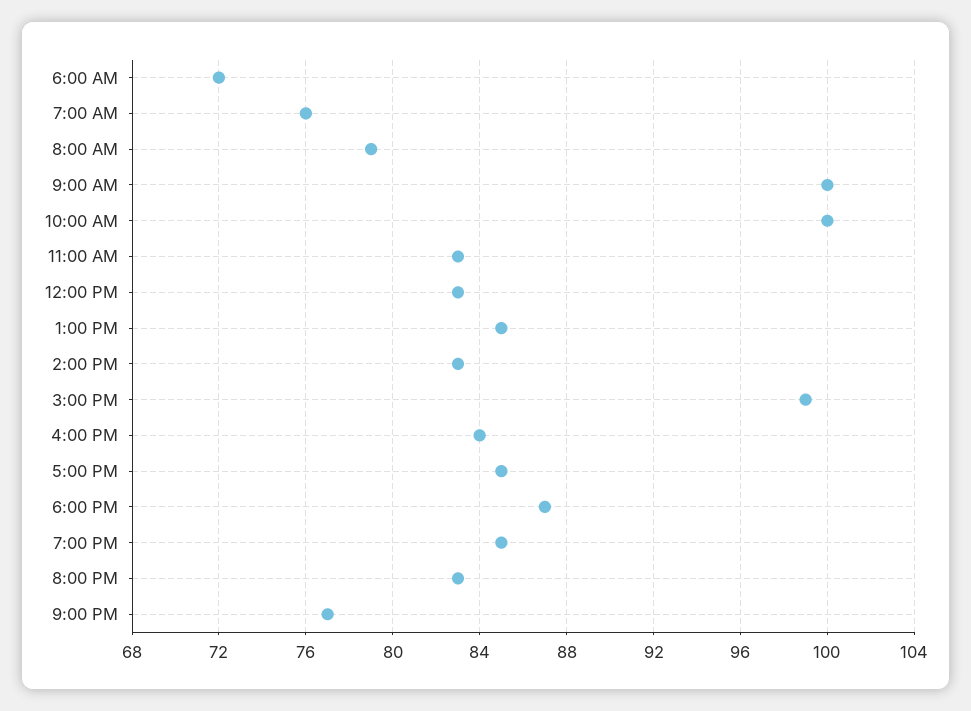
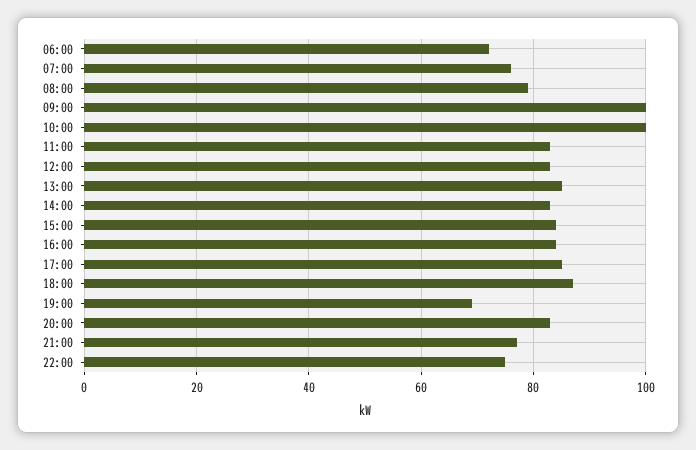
3:00 PM: 99 -> 85
7:00 PM: 85 -> 70
22:00: none -> 75

